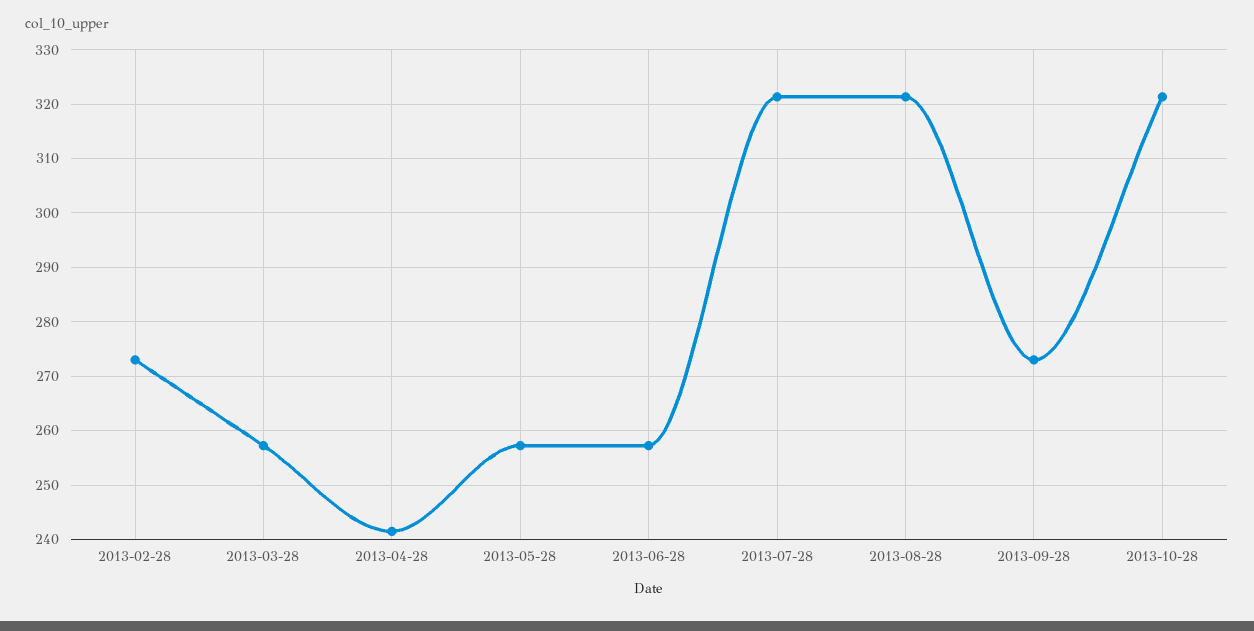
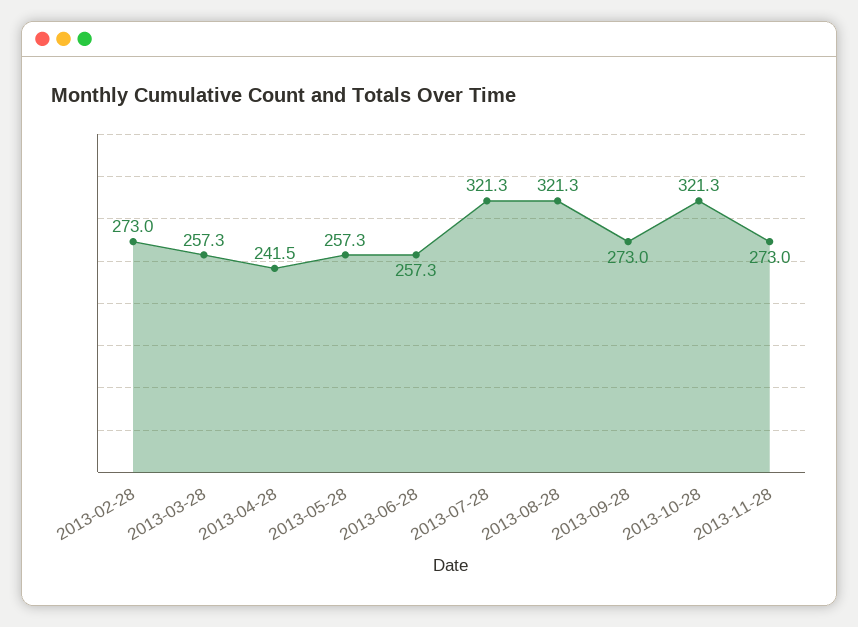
2013-11-28: none -> 273

